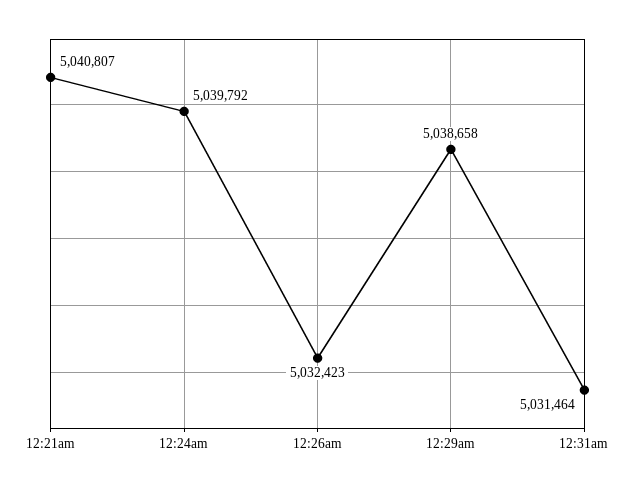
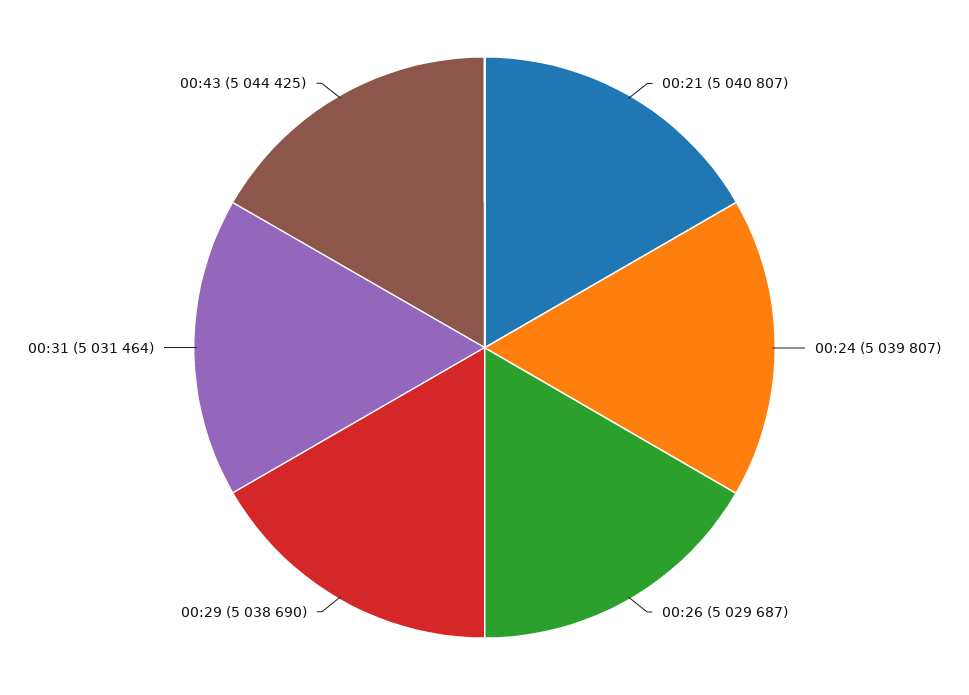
12:24am: 5039792 -> 5039807
12:26am: 5032423 -> 5029687
12:29am: 5038658 -> 5038690
00:43: none -> 5044425

